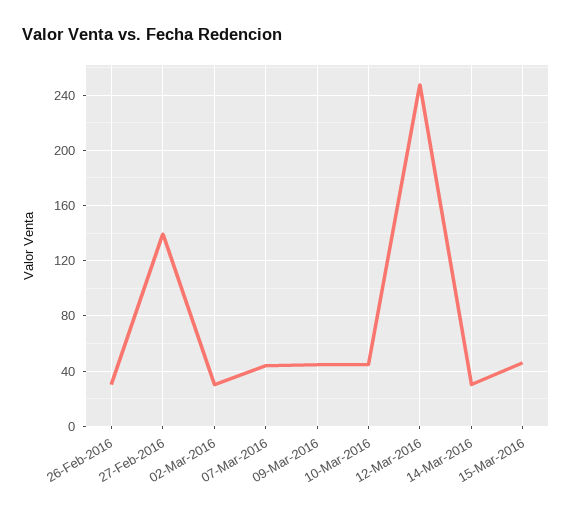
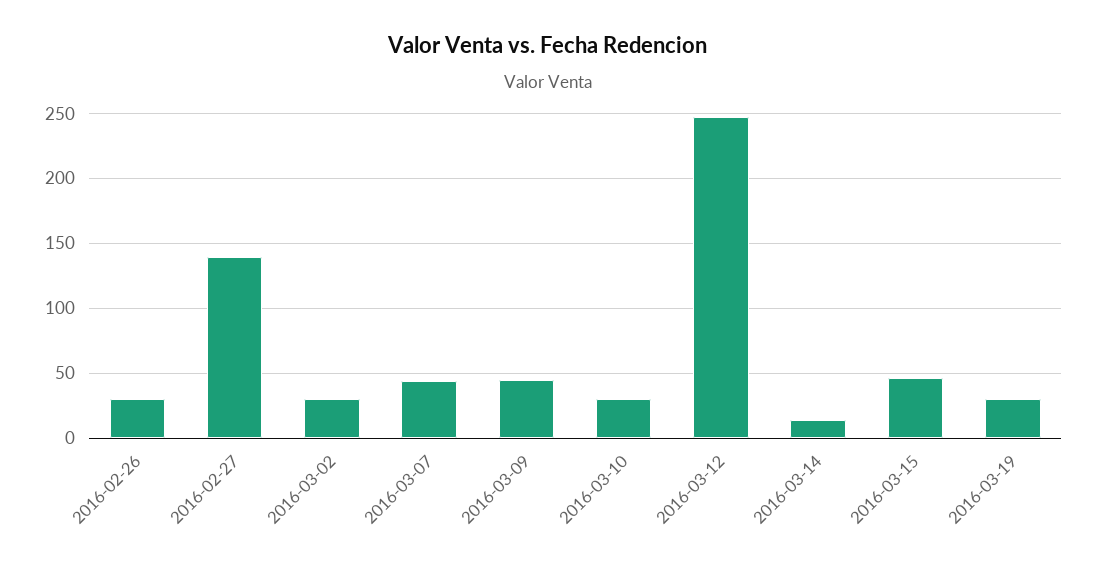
10-Mar-2016: 45 -> 30
14-Mar-2016: 30 -> 15
2016-03-19: none -> 30

